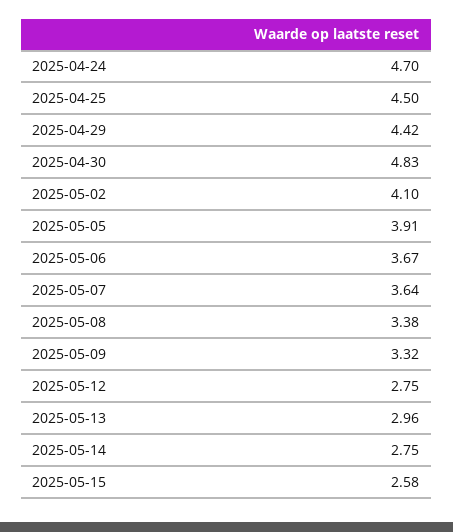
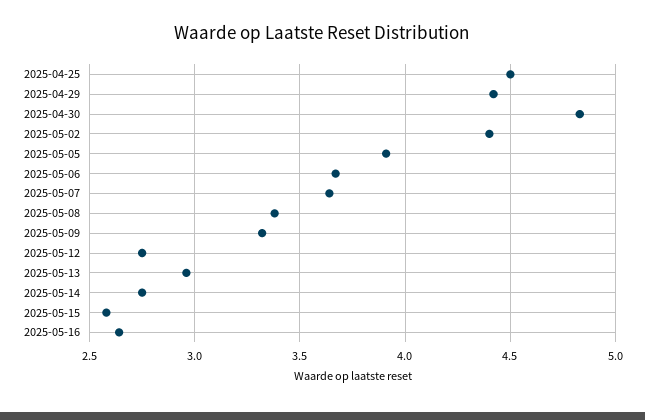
2025-04-24: 4.7 -> none
2025-05-02: 4.1 -> 4.4
2025-05-16: none -> 2.65

